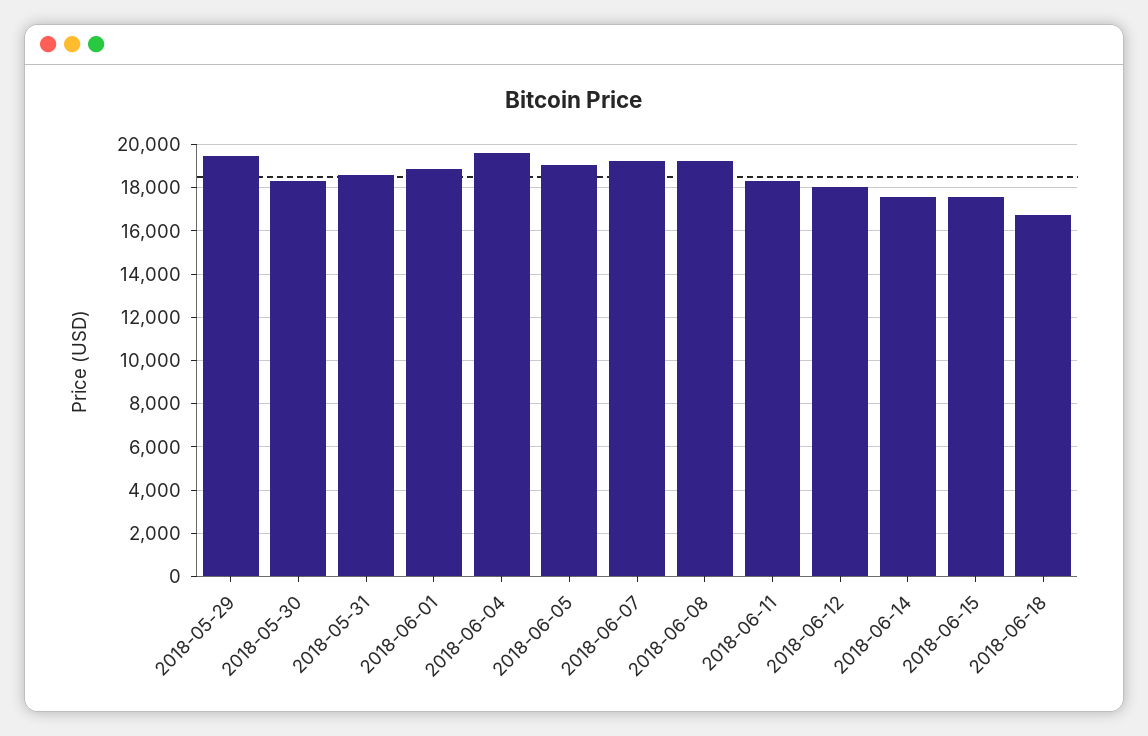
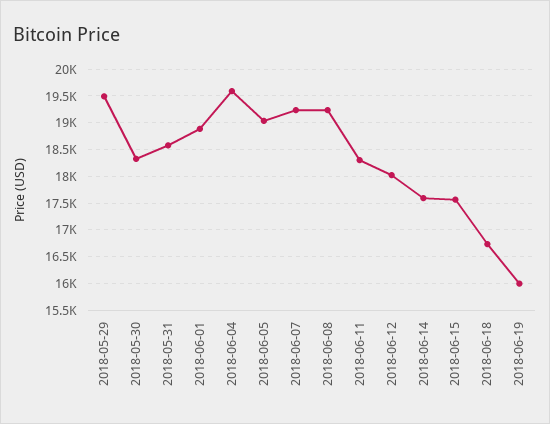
2018-06-19: none -> 16000

